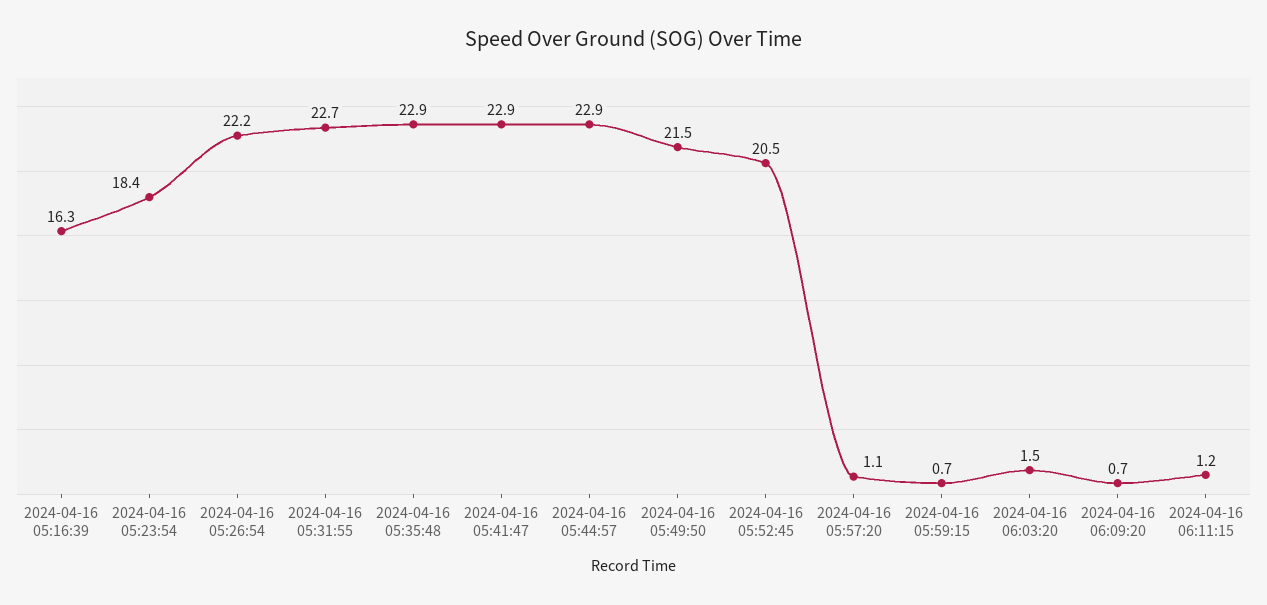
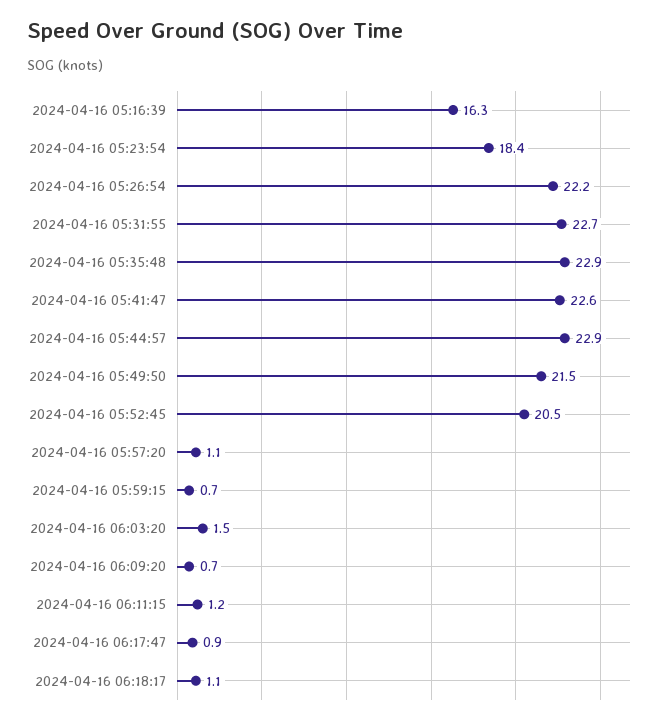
2024-04-16 05:41:47: 22.9 -> 22.6
2024-04-16 06:17:47: none -> 0.9
2024-04-16 06:18:17: none -> 1.1

